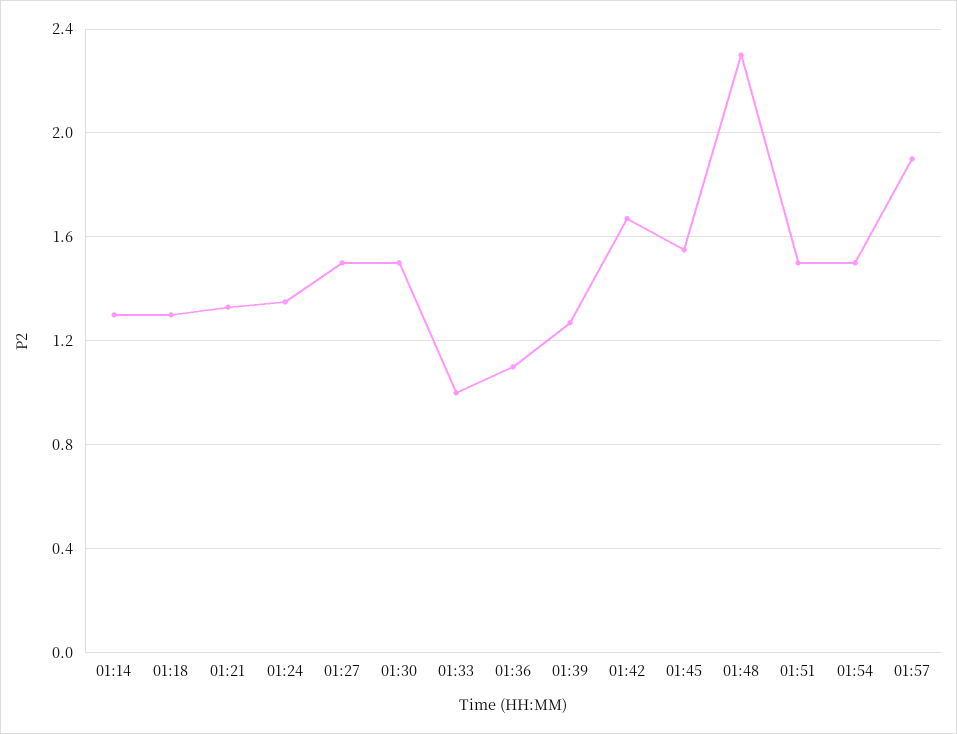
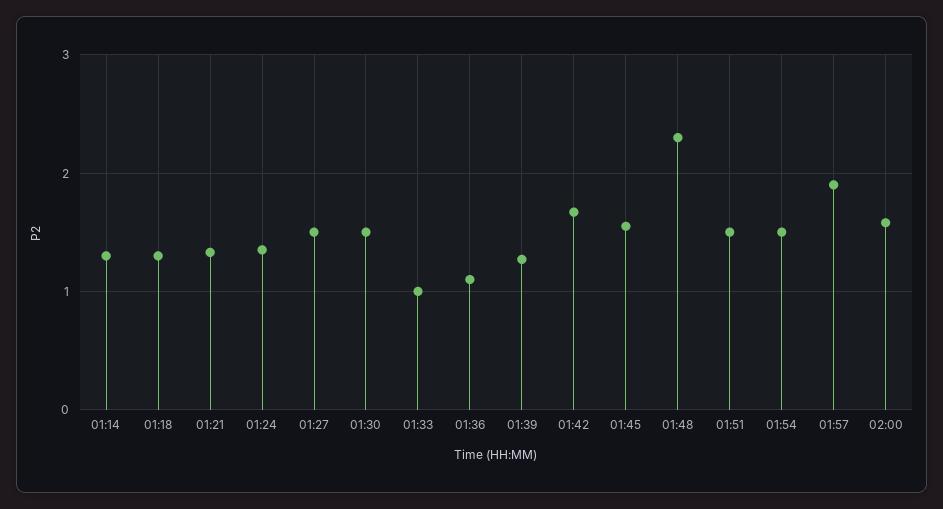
02:00: none -> 1.6

